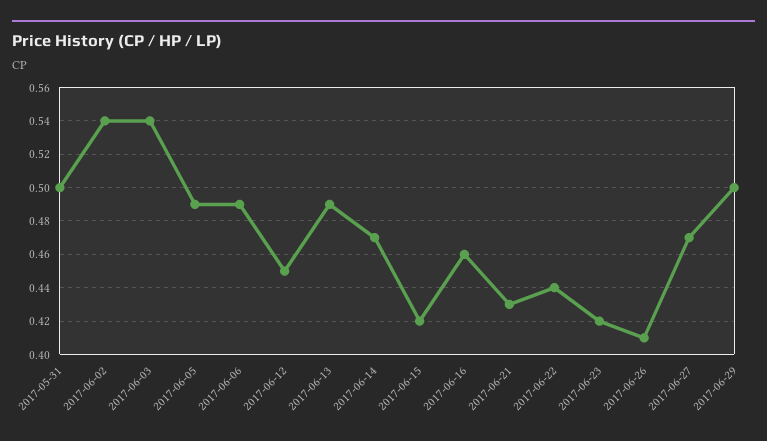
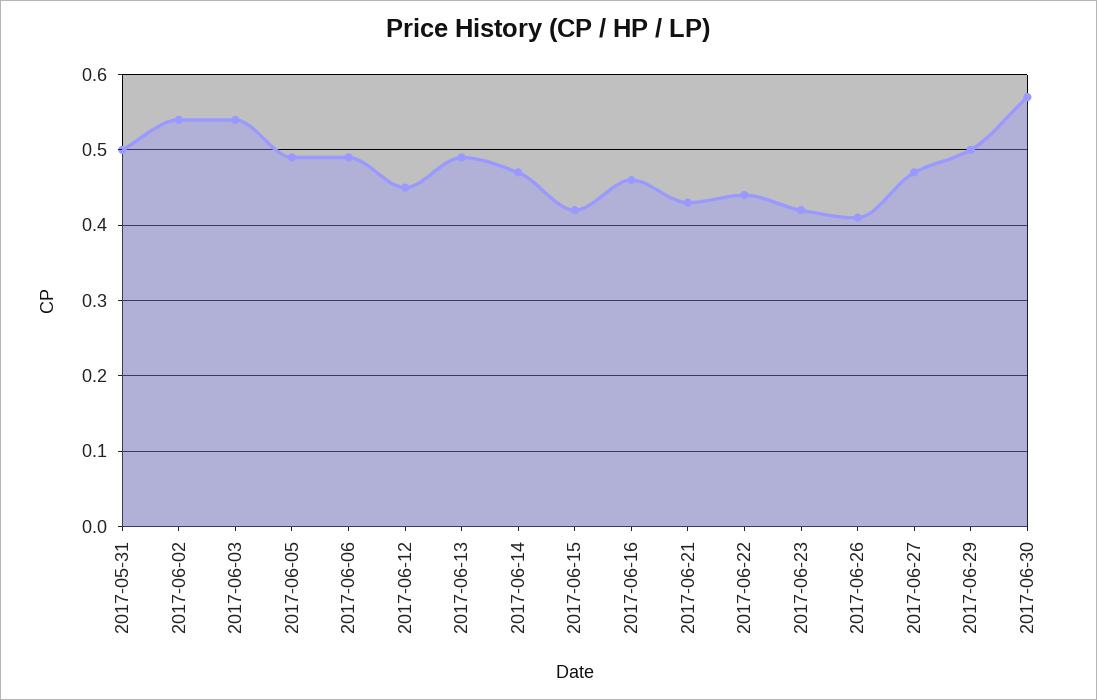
2017-06-30: none -> 0.57

